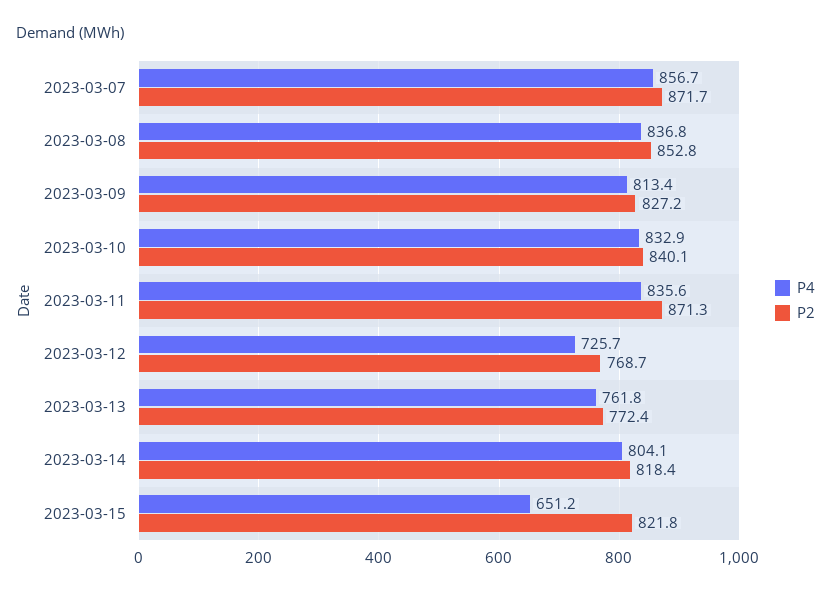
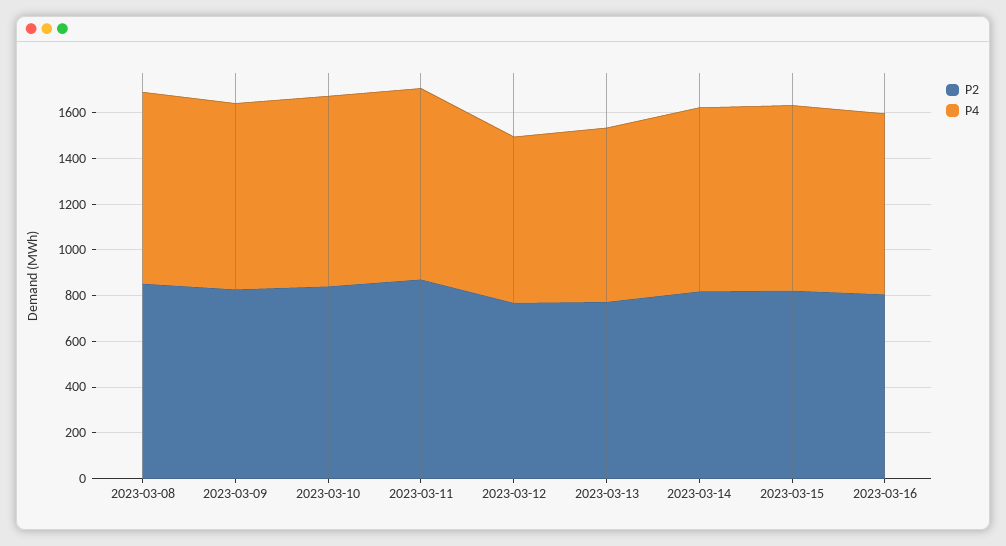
P4, 2023-03-07: 856.7 -> none
P2, 2023-03-07: 871.7 -> none
P4, 2023-03-15: 651.2 -> 800
P2, 2023-03-16: none -> 800
P4, 2023-03-16: none -> 800

